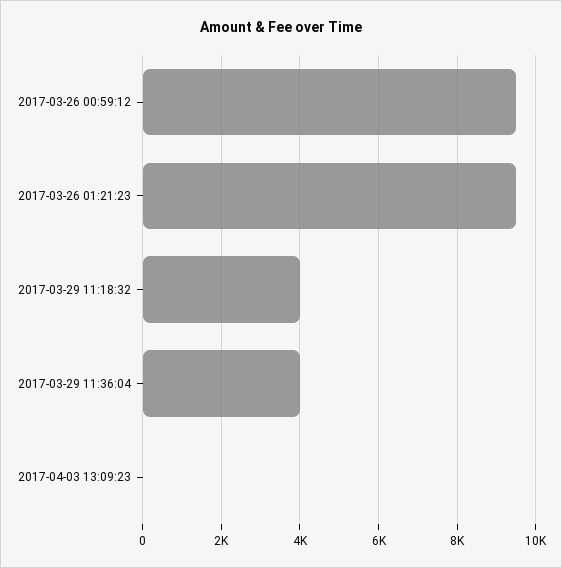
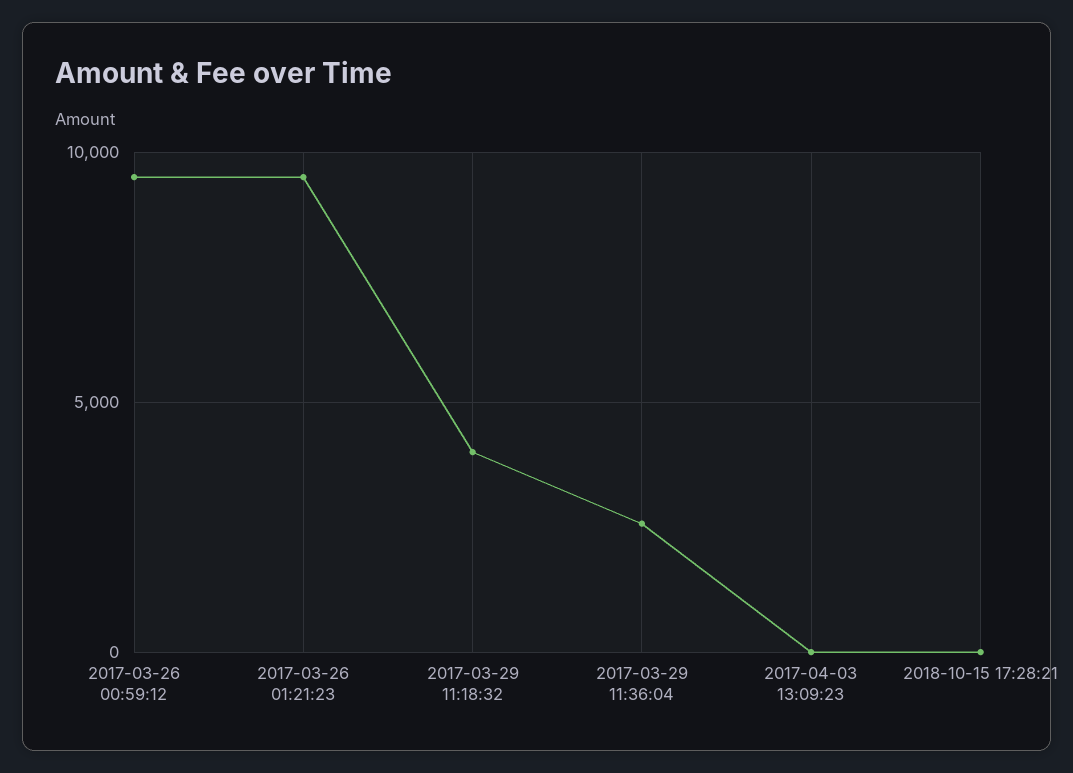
2017-03-29 11:36:04: 4000 -> 2500
2018-10-15 17:28:21: none -> 0

